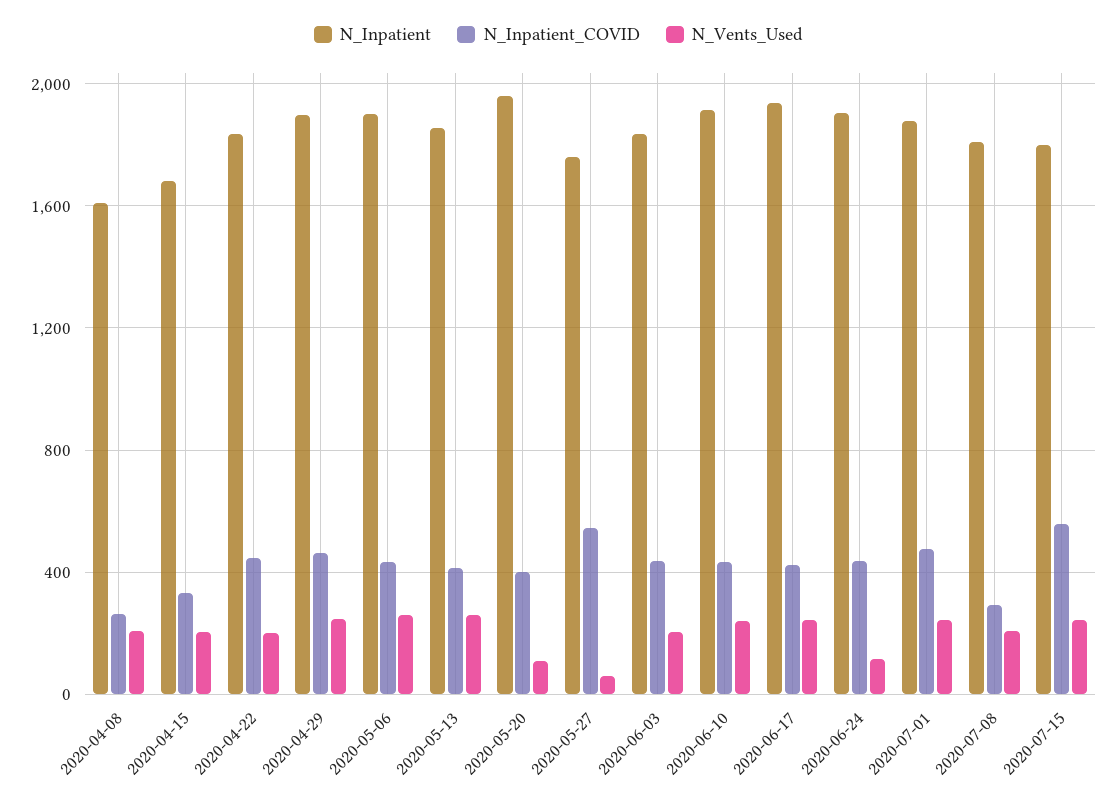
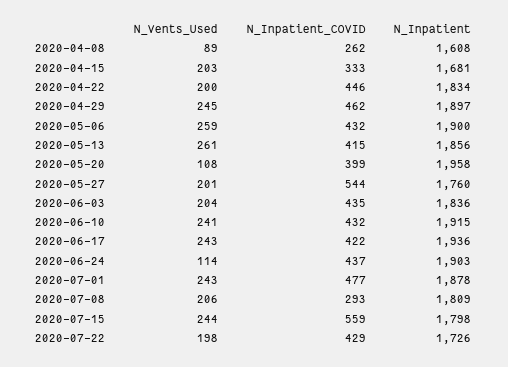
N_Vents_Used, 2020-04-08: 200 -> 89
N_Vents_Used, 2020-05-27: 50 -> 201
N_Vents_Used, 2020-07-22: none -> 198
N_Inpatient_COVID, 2020-07-22: none -> 429
N_Inpatient, 2020-07-22: none -> 1726

